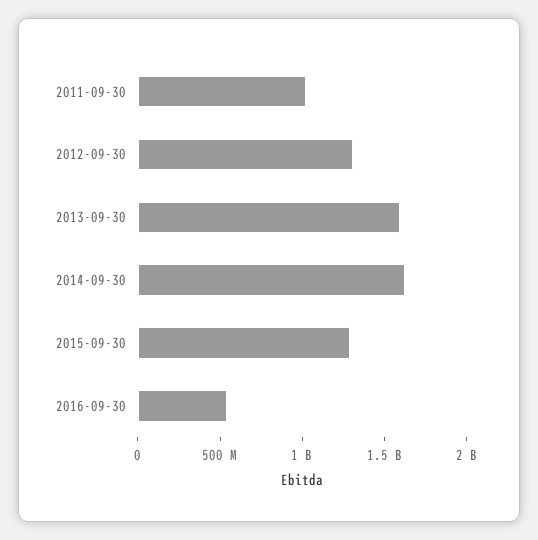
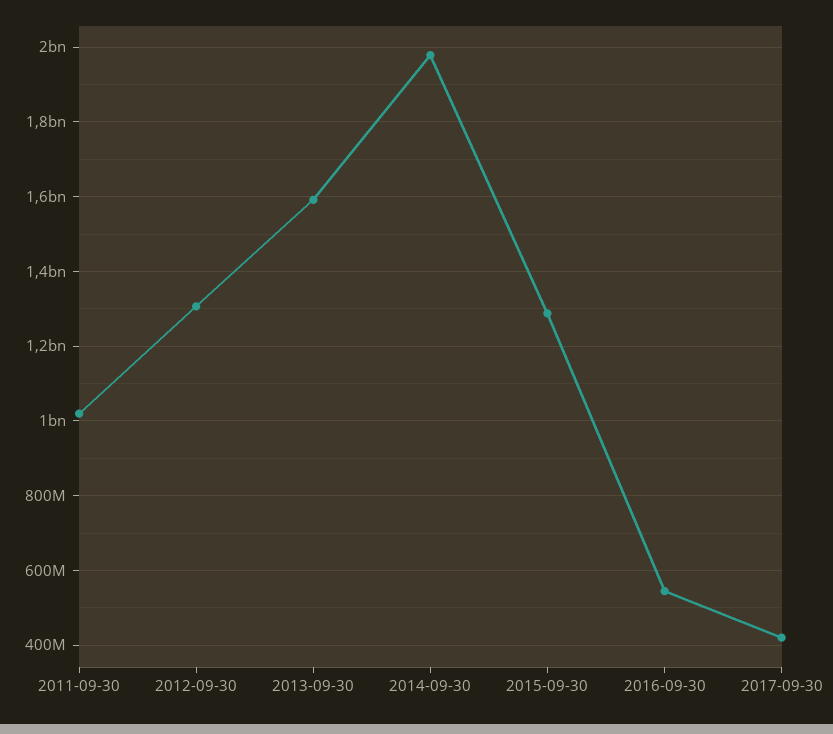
2014-09-30: 1600000000 -> 1980000000
2017-09-30: none -> 420000000

